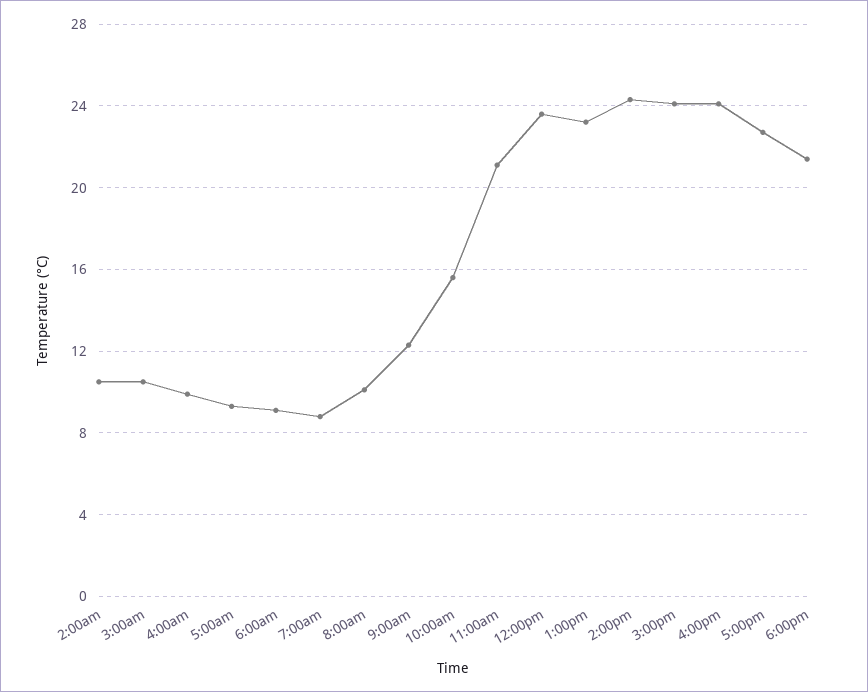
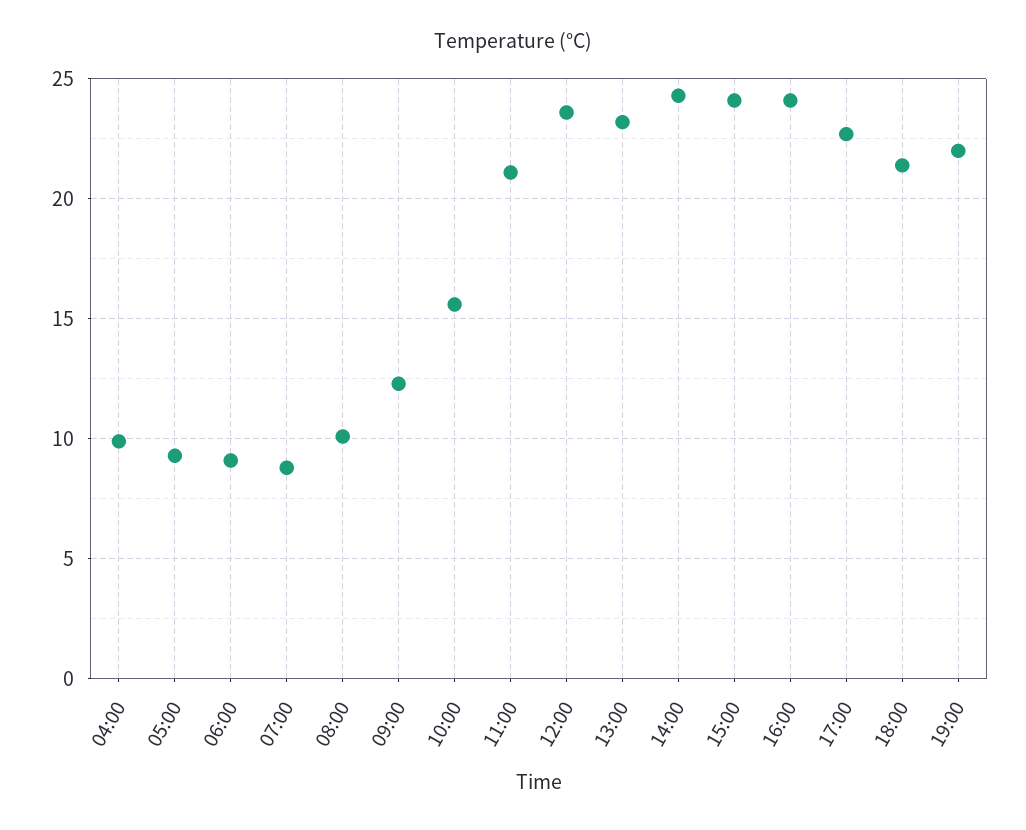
2:00am: 10.5 -> none
3:00am: 10.5 -> none
19:00: none -> 22

